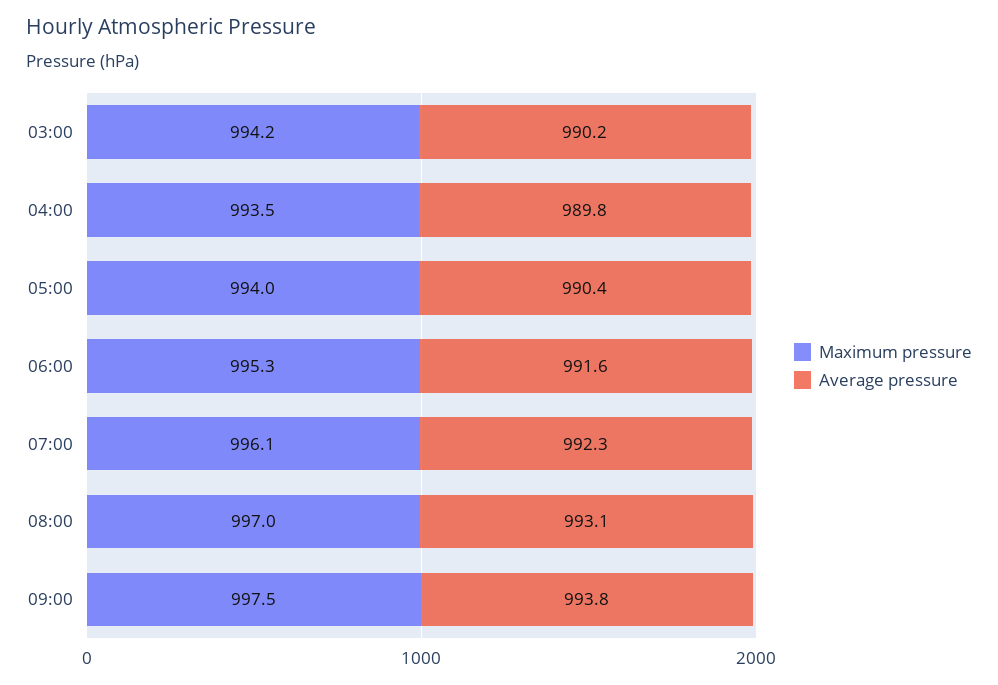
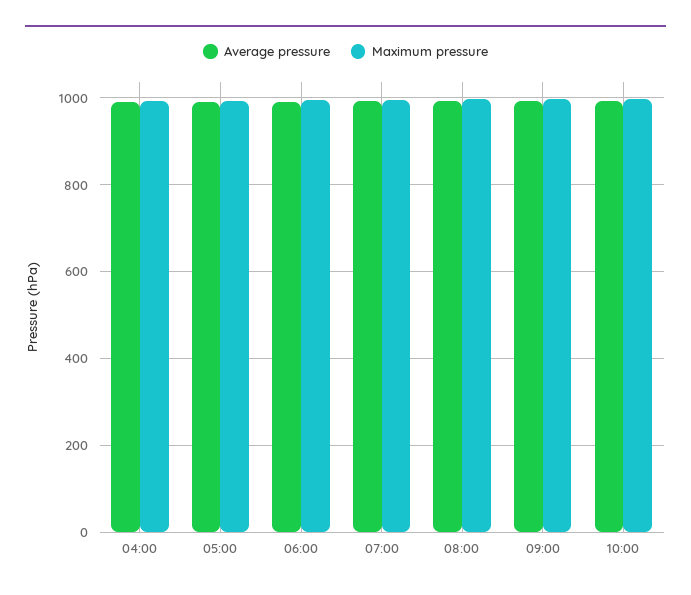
Maximum pressure, 03:00: 994.2 -> none
Average pressure, 03:00: 990.2 -> none
Average pressure, 10:00: none -> 1000
Maximum pressure, 10:00: none -> 1000

